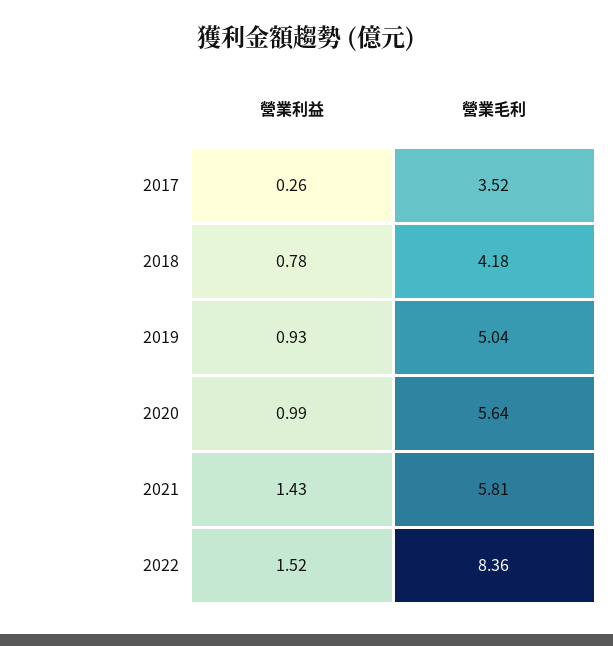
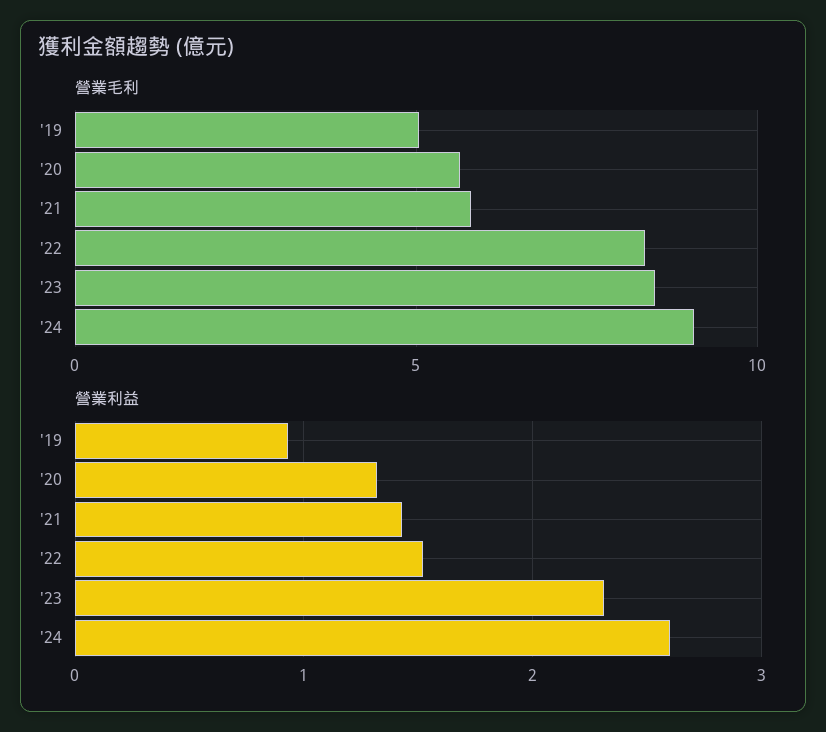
營業利益, 2017: 0.26 -> none
營業毛利, 2017: 3.52 -> none
營業利益, 2018: 0.78 -> none
營業毛利, 2018: 4.18 -> none
營業利益, 2020: 0.99 -> 1.3
營業毛利, '23: none -> 8.5
營業毛利, '24: none -> 9
營業利益, '23: none -> 2.3
營業利益, '24: none -> 2.6

